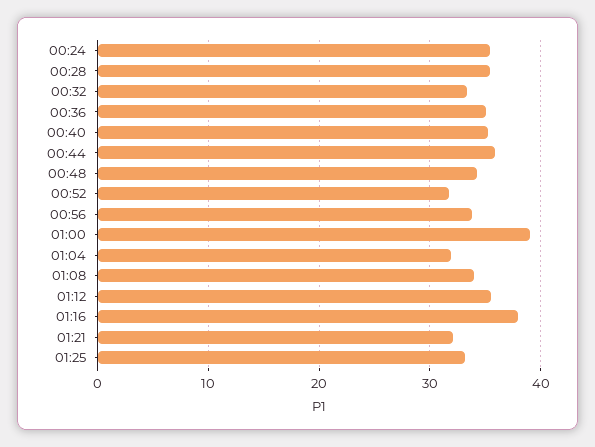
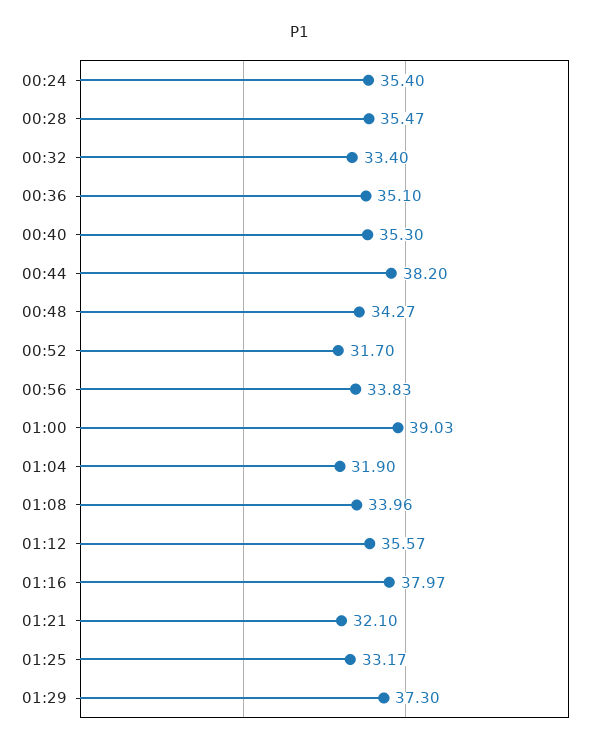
00:44: 36 -> 38.2
01:29: none -> 37.3

